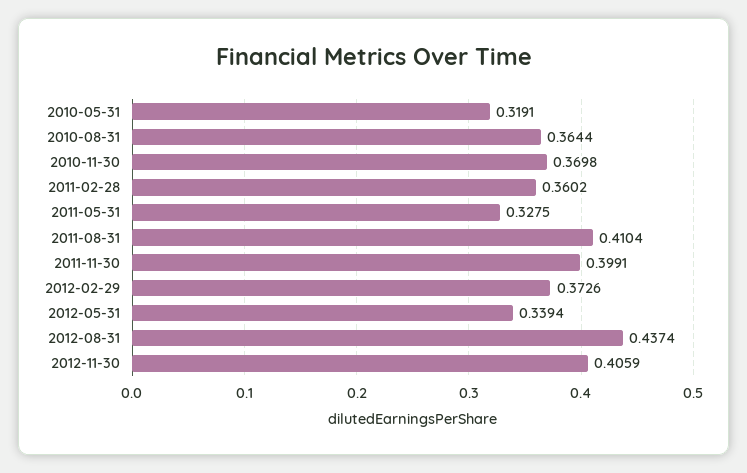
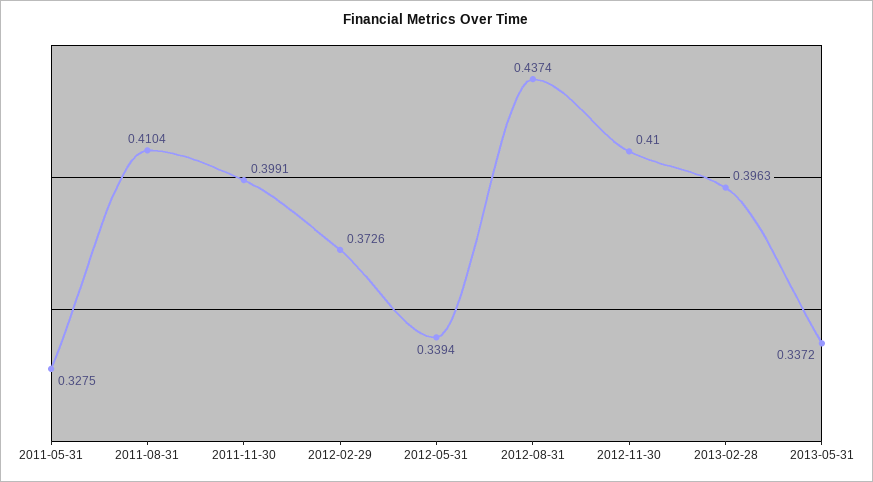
2010-05-31: 0.3191 -> none
2010-08-31: 0.3644 -> none
2010-11-30: 0.3698 -> none
2011-02-28: 0.3602 -> none
2012-11-30: 0.4059 -> 0.41
2013-02-28: none -> 0.3963
2013-05-31: none -> 0.3372

